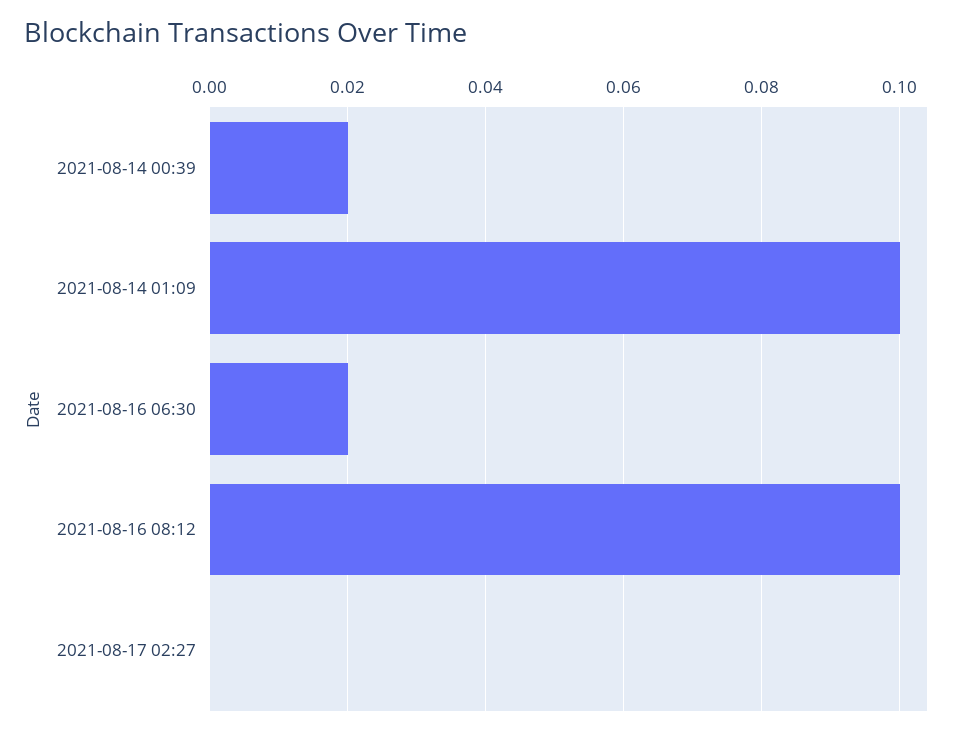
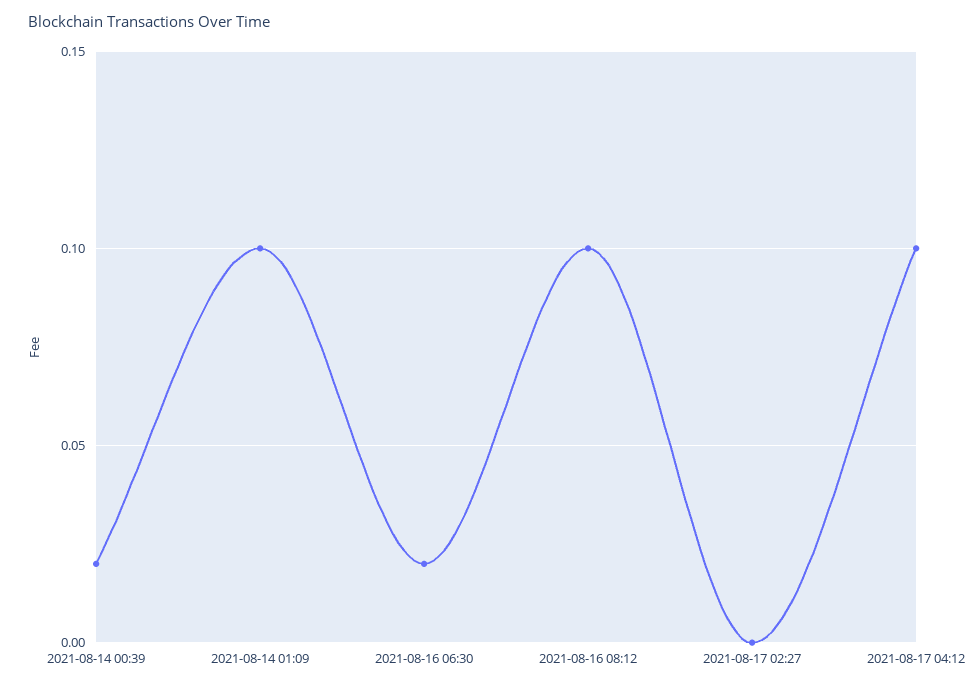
2021-08-17 04:12: none -> 0.1

